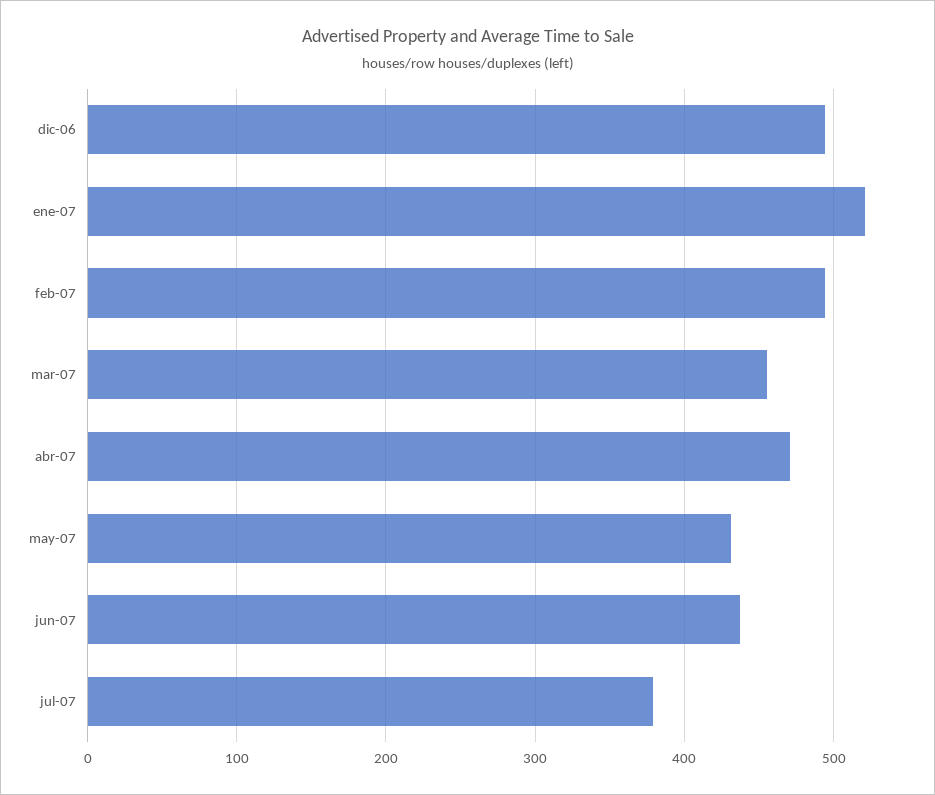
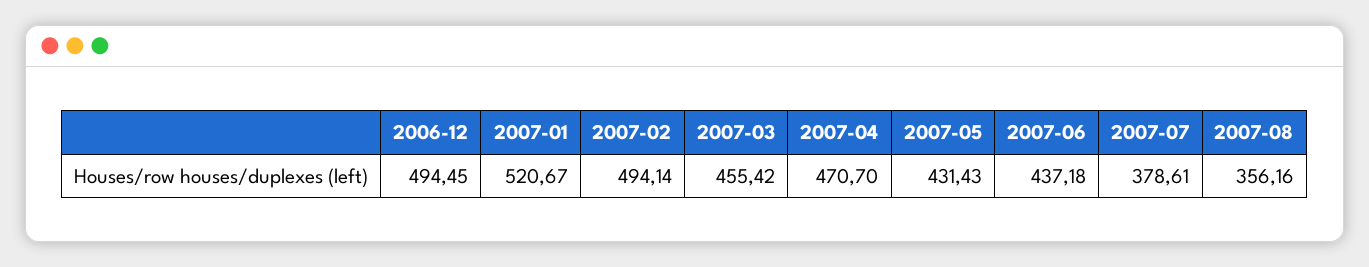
2007-08: none -> 356.16

